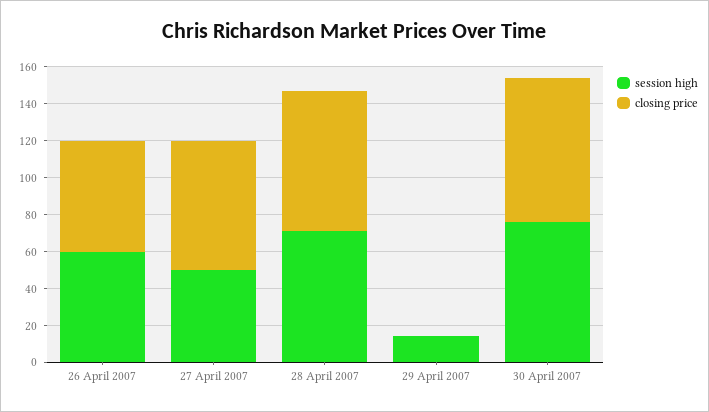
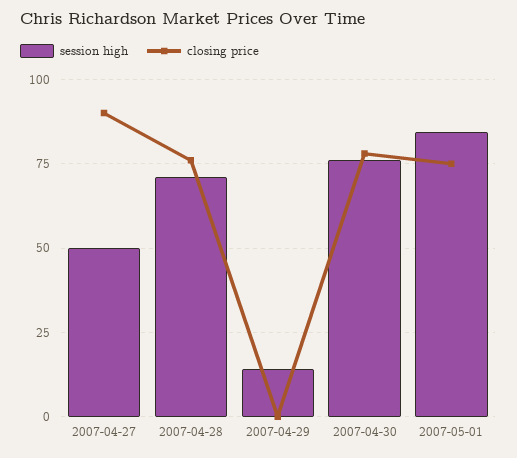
session high, 26 April 2007: 60 -> none
closing price, 26 April 2007: 60 -> none
closing price, 27 April 2007: 70 -> 90
session high, 2007-05-01: none -> 85
closing price, 2007-05-01: none -> 75

